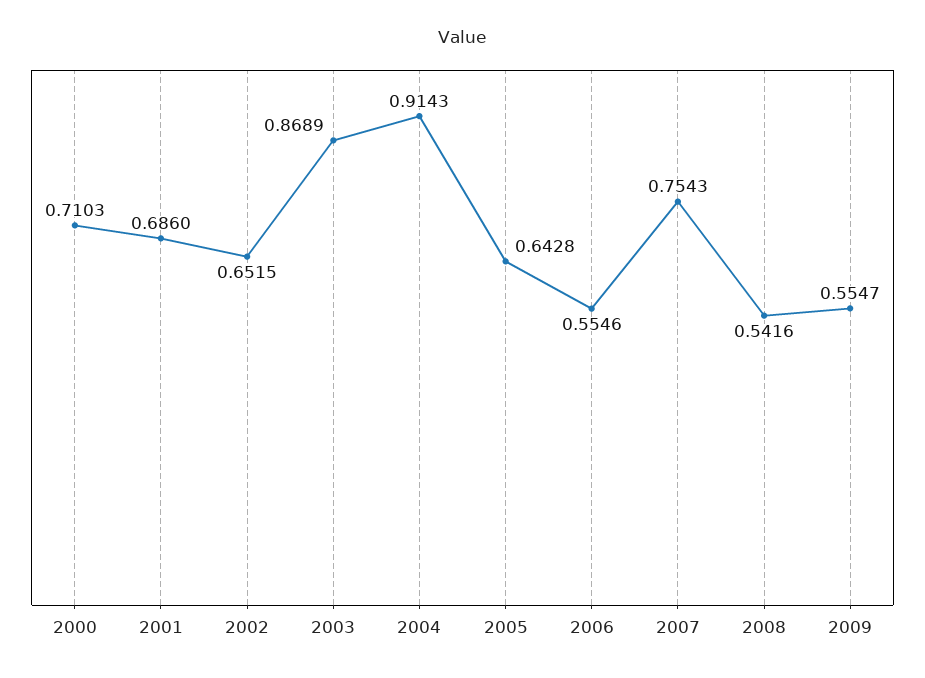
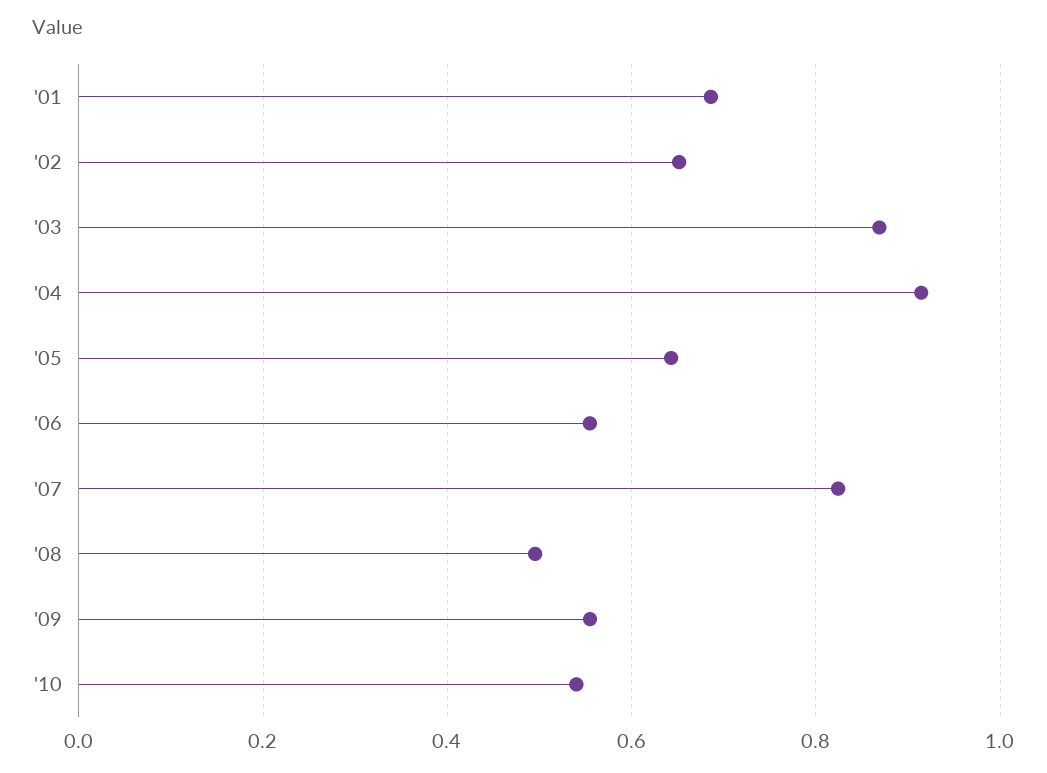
2000: 0.7103 -> none
2007: 0.7543 -> 0.82
2008: 0.5416 -> 0.5
'10: none -> 0.54

